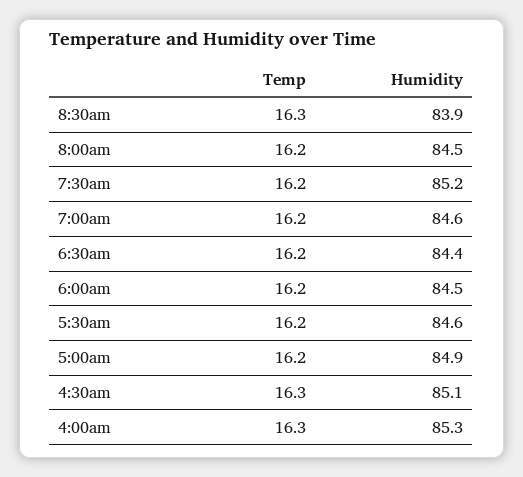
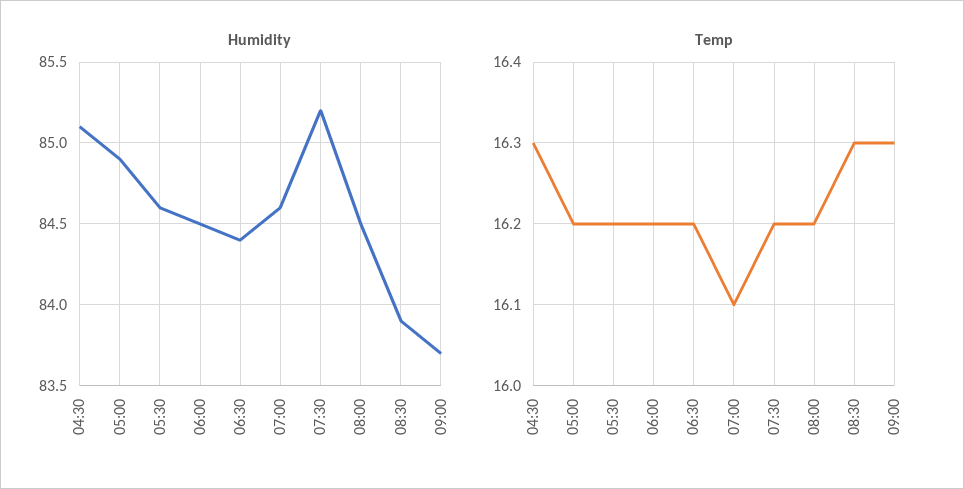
Temp, 7:00am: 16.2 -> 16.1
Temp, 4:00am: 16.3 -> none
Humidity, 4:00am: 85.3 -> none
Humidity, 09:00: none -> 83.7
Temp, 09:00: none -> 16.3

